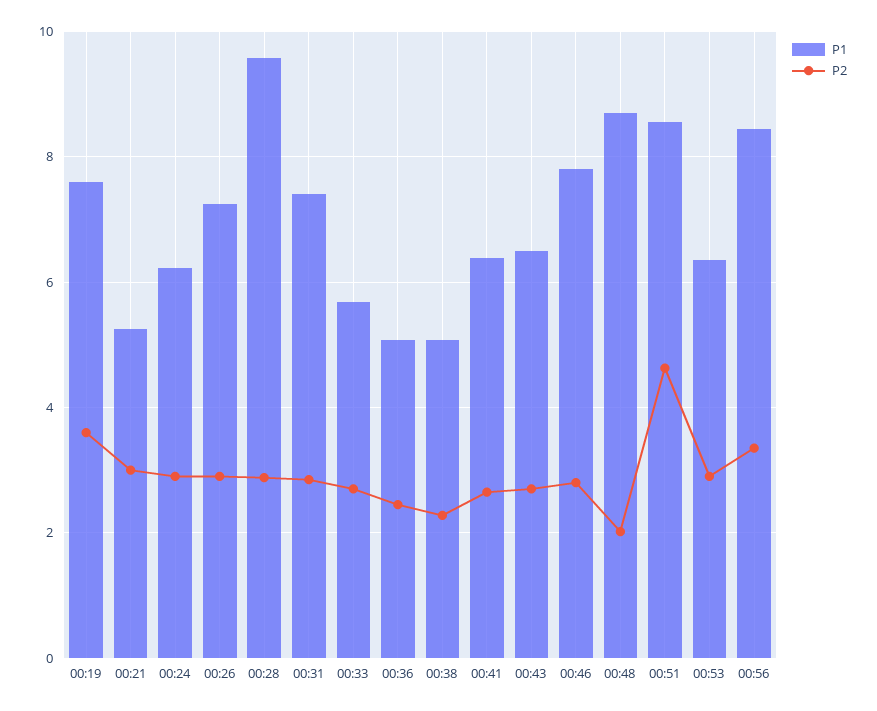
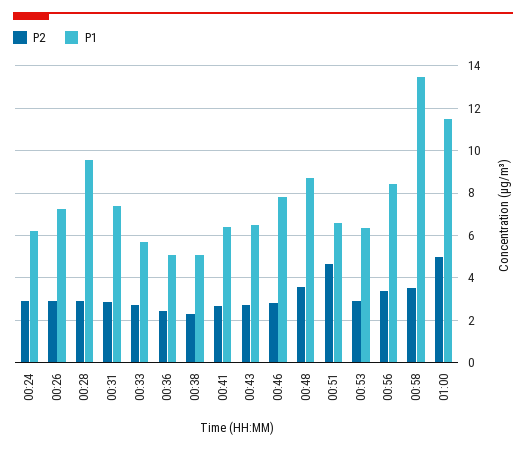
P1, 00:19: 7.6 -> none
P2, 00:19: 3.6 -> none
P1, 00:21: 5.2 -> none
P2, 00:21: 3 -> none
P2, 00:48: 2 -> 3.5
P1, 00:51: 8.6 -> 6.5
P2, 00:58: none -> 3.5
P1, 00:58: none -> 13.5
P2, 01:00: none -> 5
P1, 01:00: none -> 11.5

